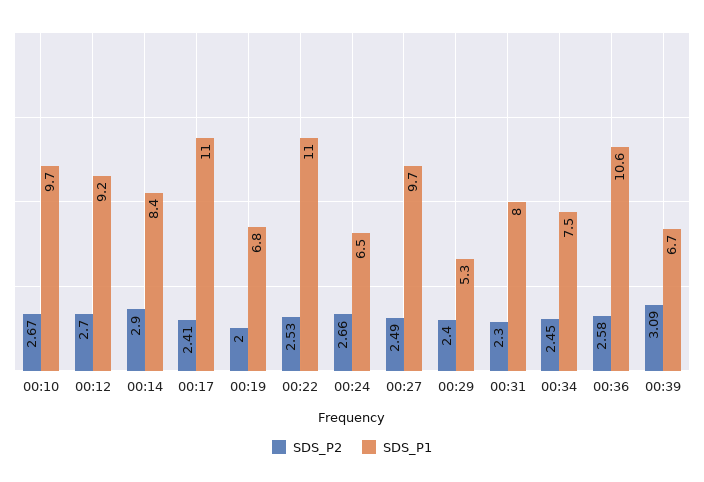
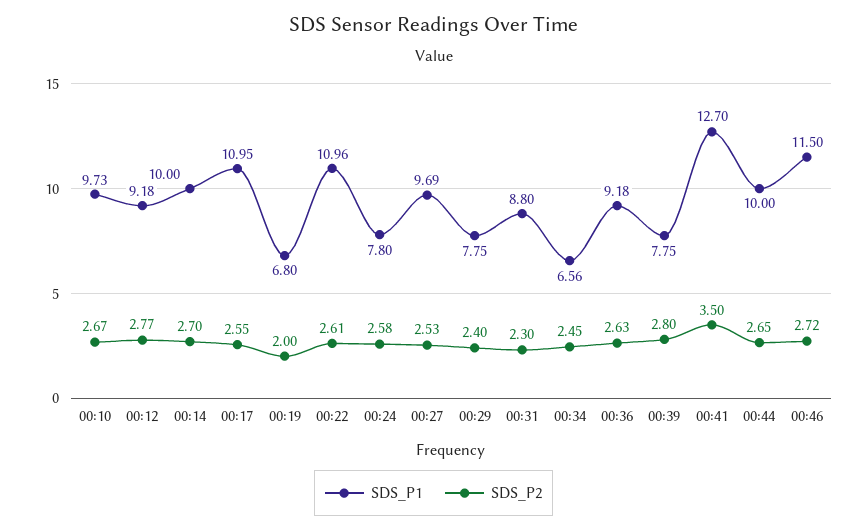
SDS_P2, 00:12: 2.7 -> 2.77
SDS_P2, 00:14: 2.9 -> 2.7
SDS_P1, 00:14: 8.4 -> 10
SDS_P2, 00:17: 2.41 -> 2.55
SDS_P2, 00:22: 2.53 -> 2.61
SDS_P2, 00:24: 2.66 -> 2.58
SDS_P1, 00:24: 6.5 -> 7.8
SDS_P2, 00:27: 2.49 -> 2.53
SDS_P1, 00:29: 5.3 -> 7.75
SDS_P1, 00:31: 8 -> 8.8
SDS_P1, 00:34: 7.5 -> 6.56
SDS_P2, 00:36: 2.58 -> 2.63
SDS_P1, 00:36: 10.6 -> 9.18
SDS_P2, 00:39: 3.09 -> 2.8
SDS_P1, 00:39: 6.7 -> 7.75
SDS_P1, 00:41: none -> 12.7
SDS_P2, 00:41: none -> 3.5
SDS_P1, 00:44: none -> 10
SDS_P2, 00:44: none -> 2.65
SDS_P1, 00:46: none -> 11.5
SDS_P2, 00:46: none -> 2.72

